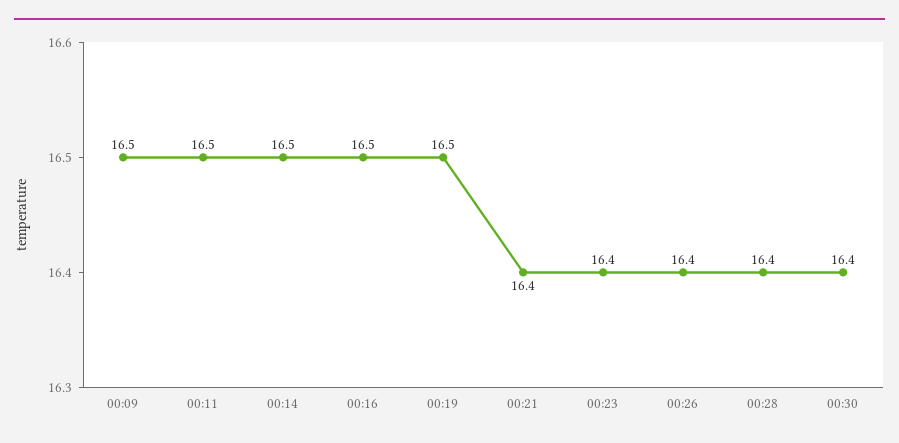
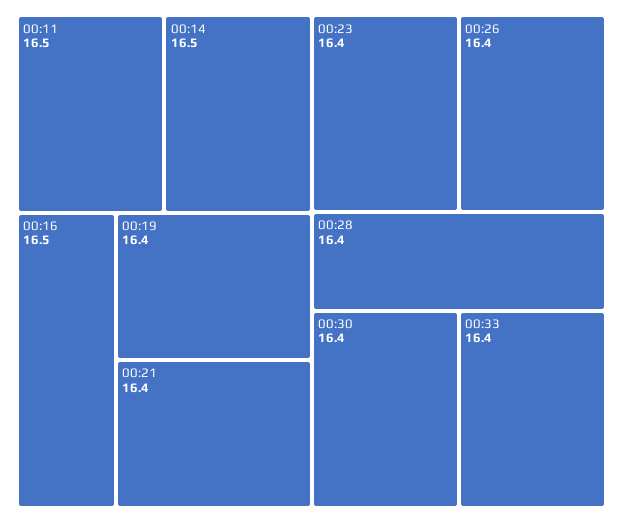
00:09: 16.5 -> none
00:19: 16.5 -> 16.4
00:33: none -> 16.4

